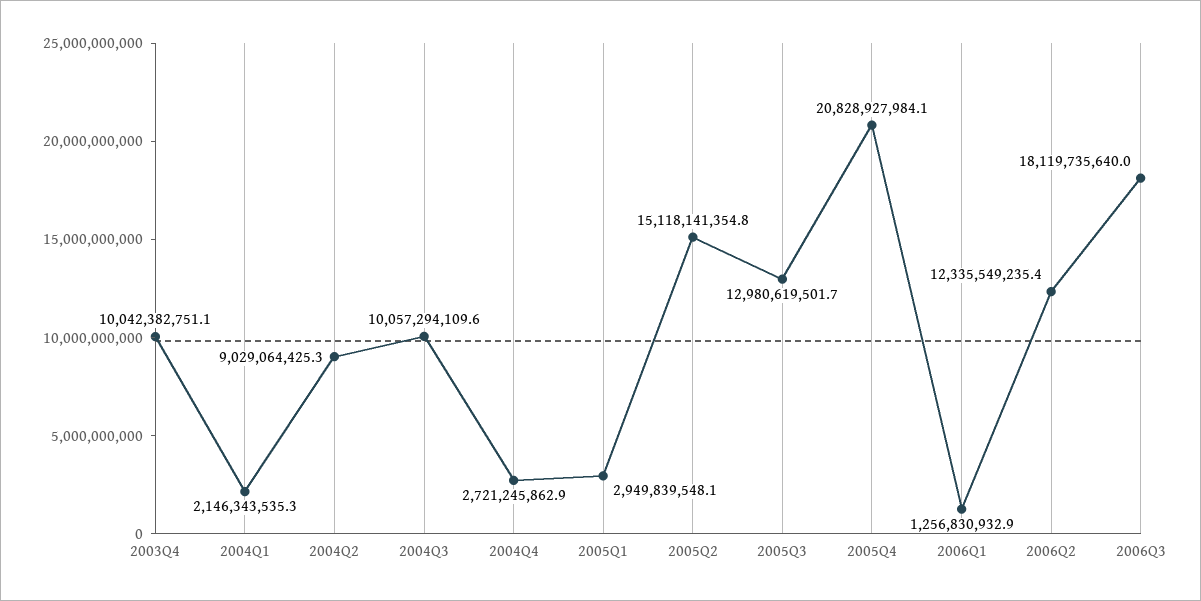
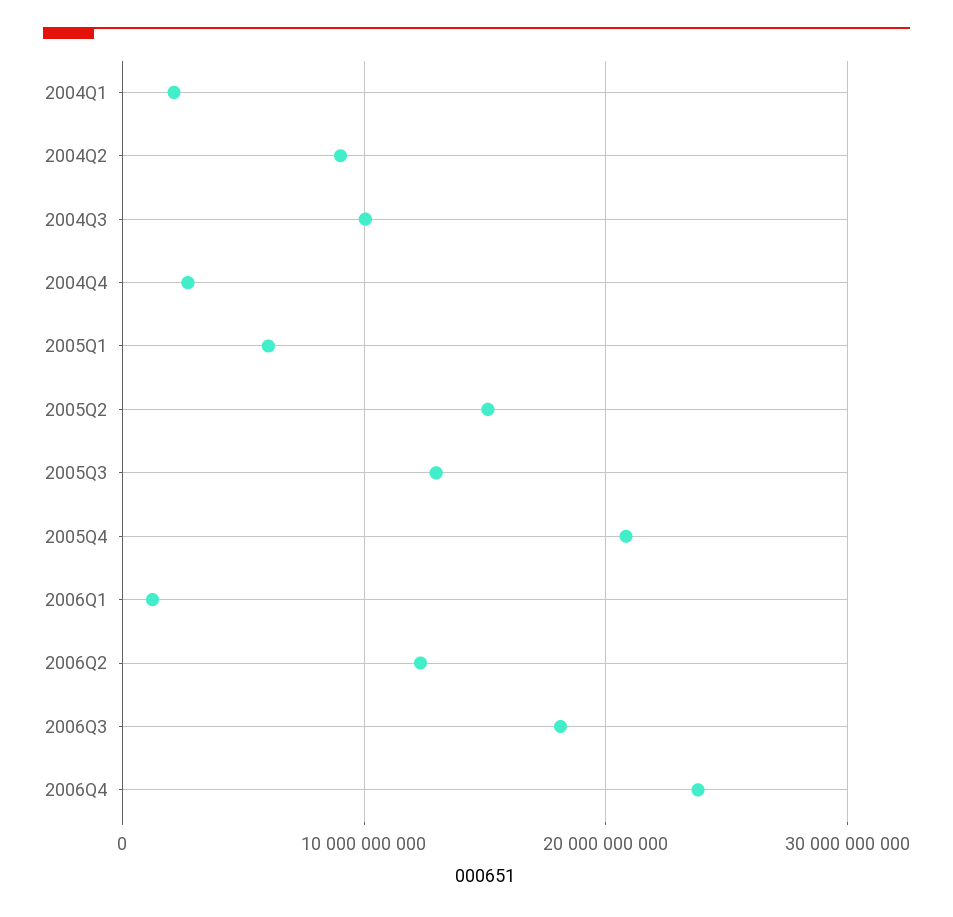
2003Q4: 10042382751.1 -> none
2005Q1: 2949839548.1 -> 6000000000
2006Q4: none -> 24000000000

